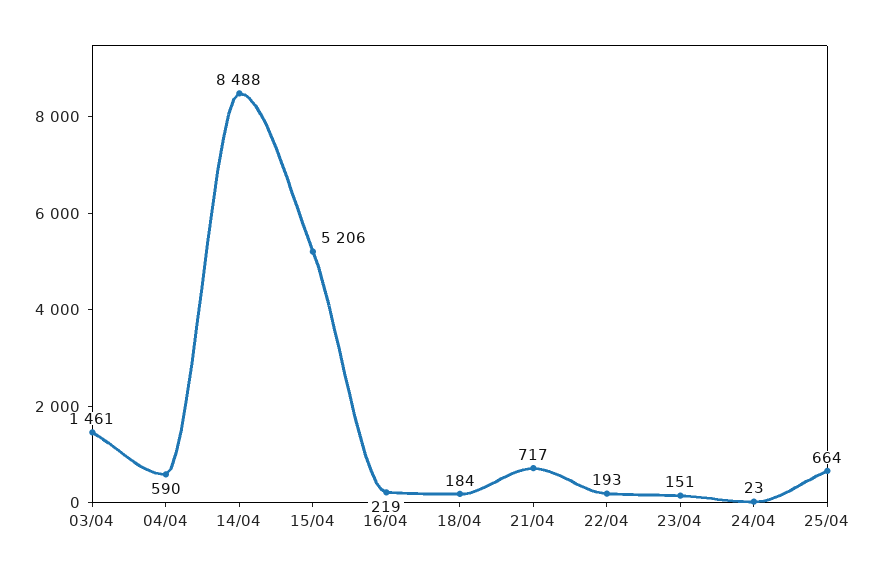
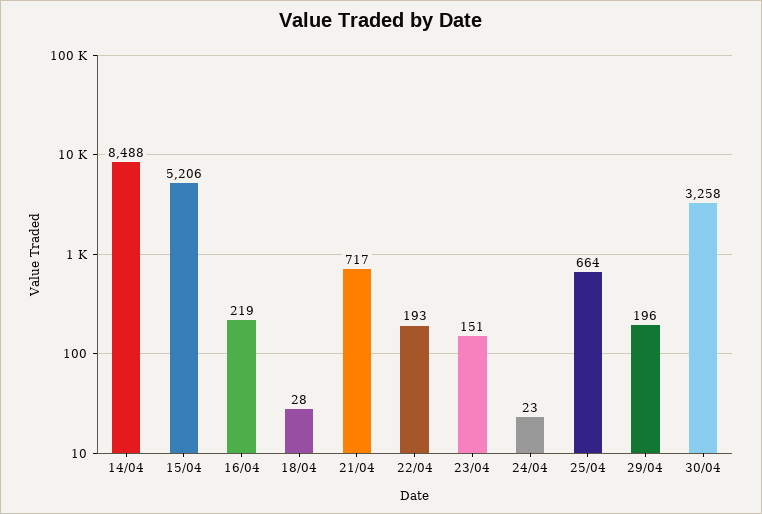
03/04: 1461 -> none
04/04: 590 -> none
18/04: 184 -> 28
29/04: none -> 196
30/04: none -> 3258

